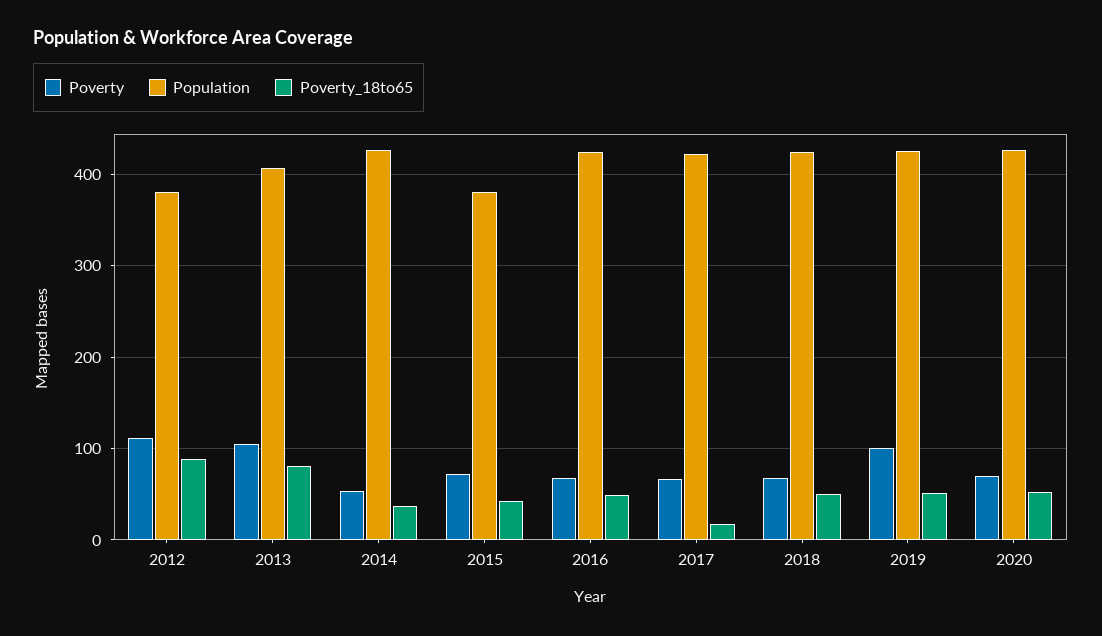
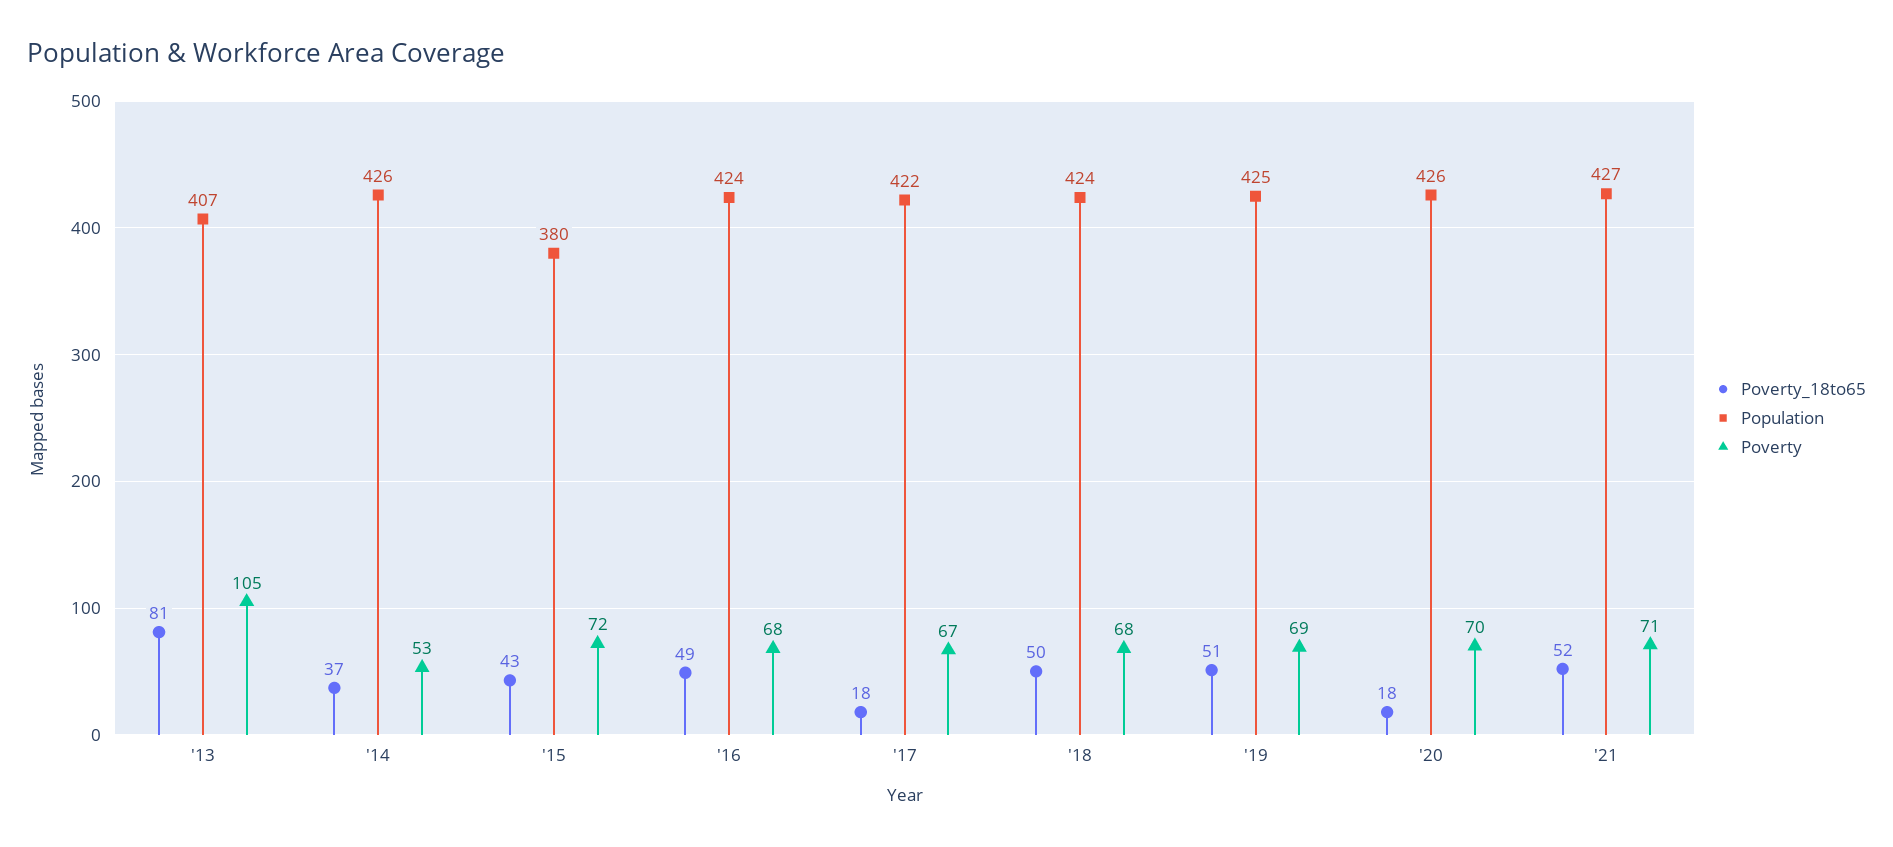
Poverty, 2012: 110 -> none
Population, 2012: 380 -> none
Poverty_18to65, 2012: 90 -> none
Poverty, 2019: 100 -> 69
Poverty_18to65, 2020: 50 -> 18
Poverty_18to65, '21: none -> 52
Population, '21: none -> 427
Poverty, '21: none -> 71

